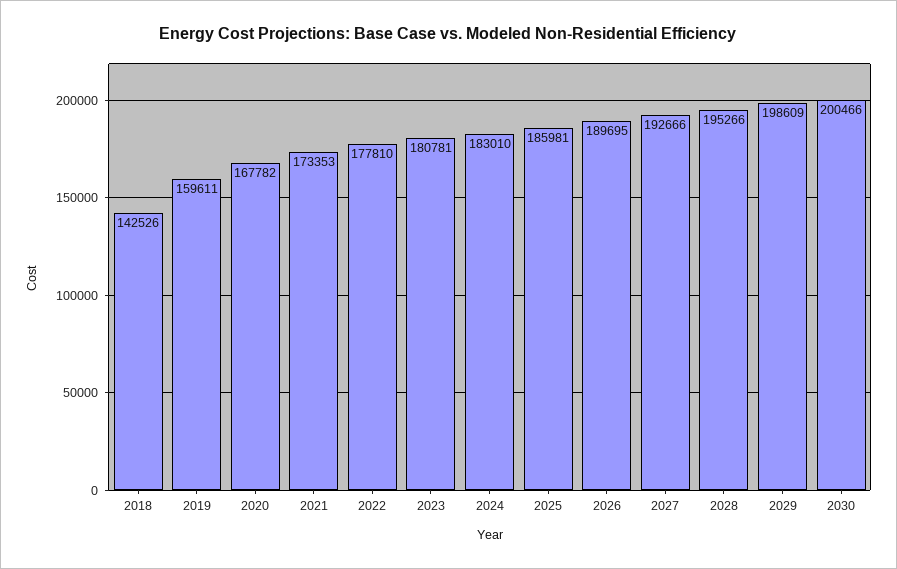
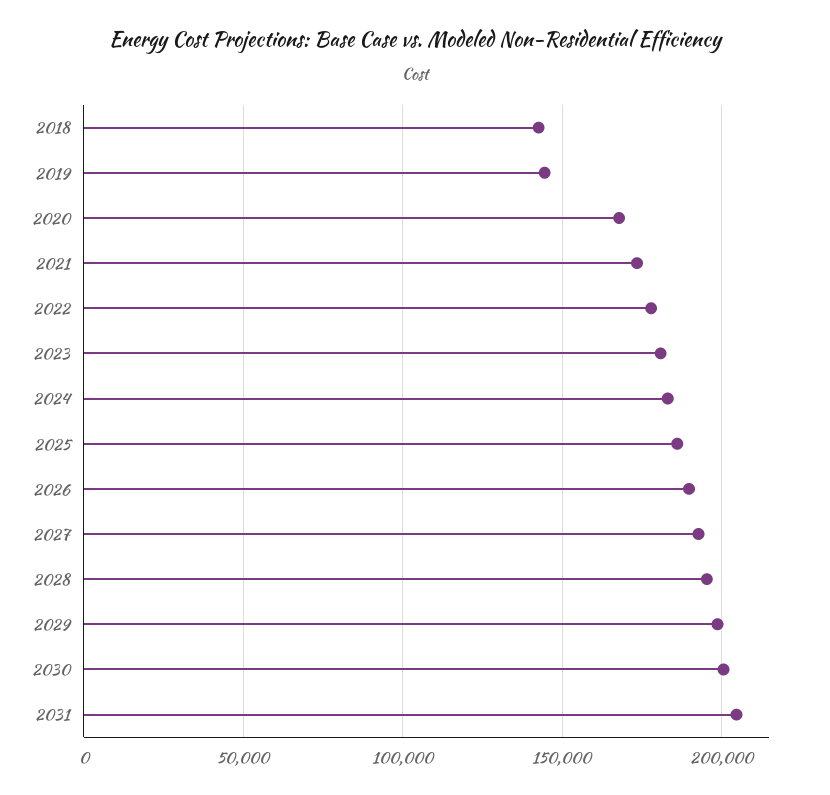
2019: 159611 -> 145000
2031: none -> 205000

